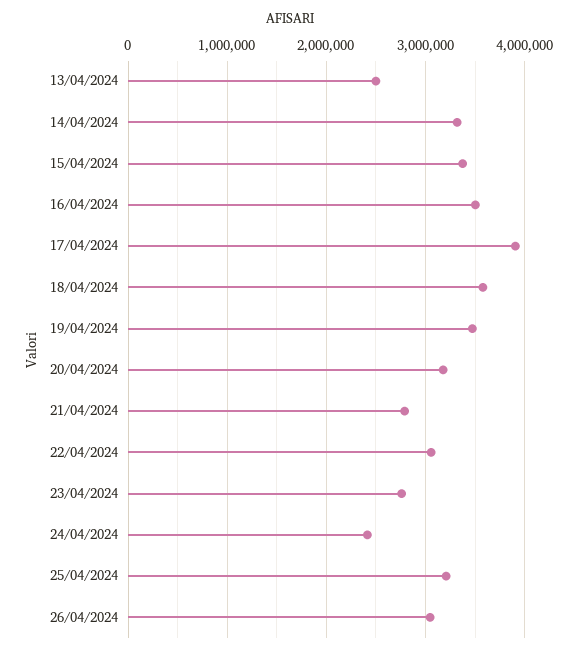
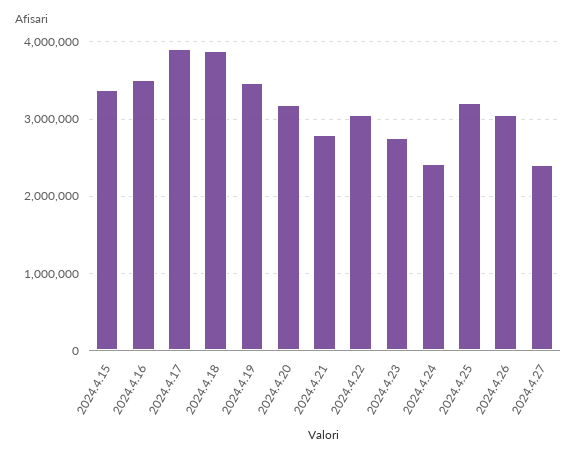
13/04/2024: 2500000 -> none
14/04/2024: 3300000 -> none
18/04/2024: 3600000 -> 3900000
2024.4.27: none -> 2400000

